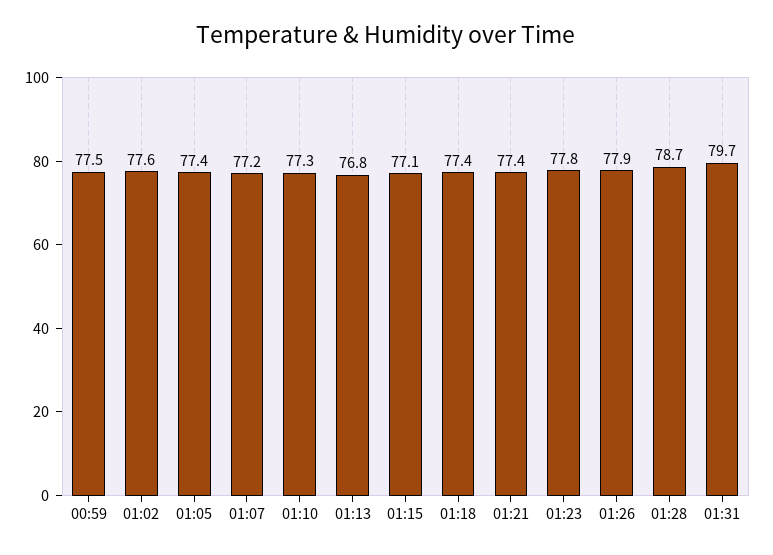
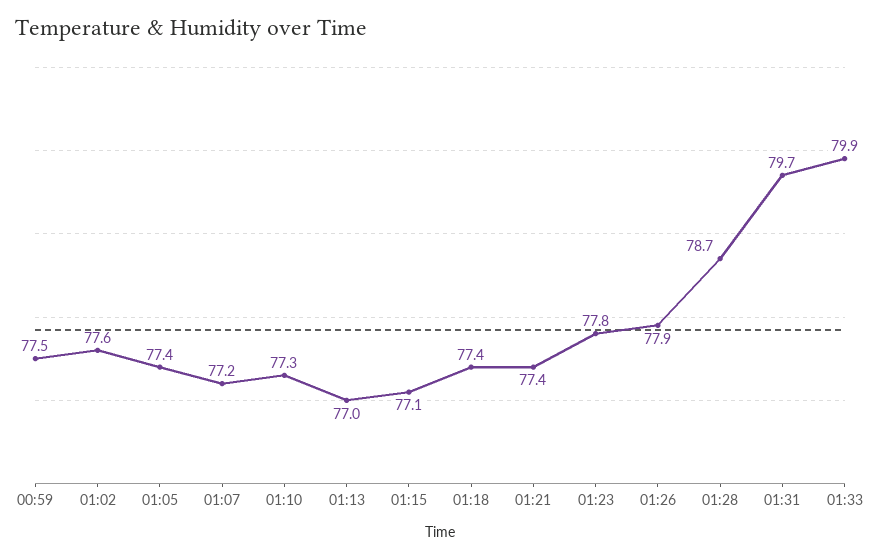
01:13: 76.8 -> 77
01:33: none -> 79.9

